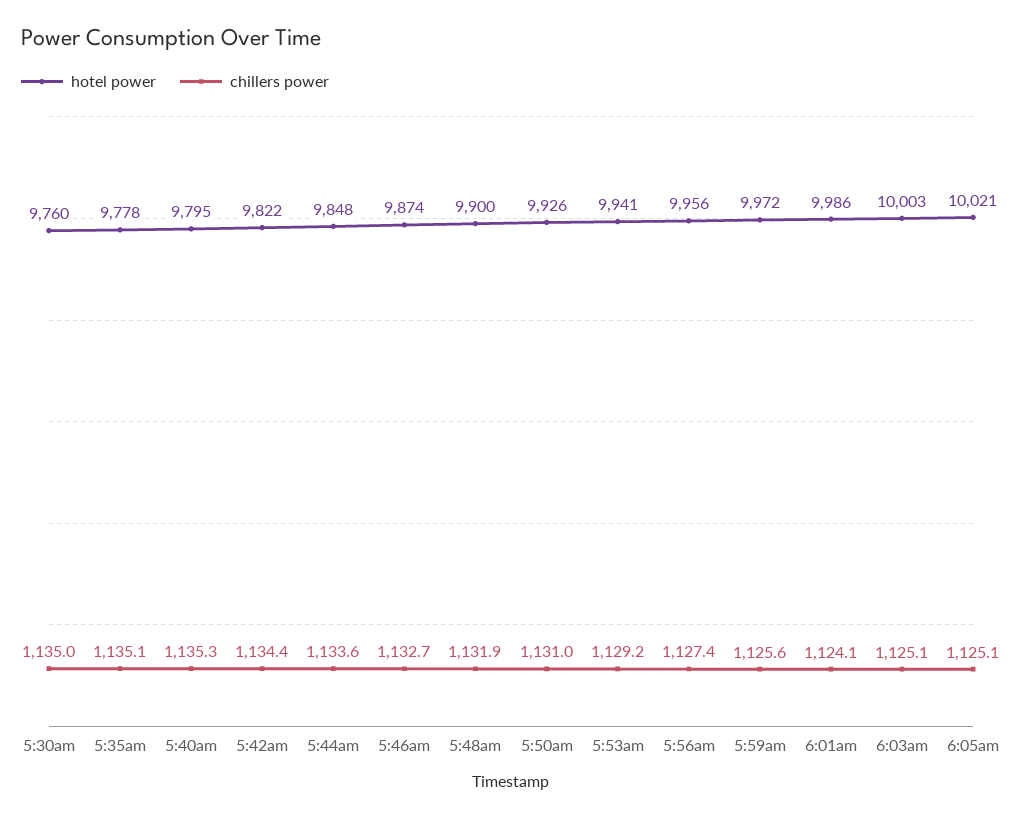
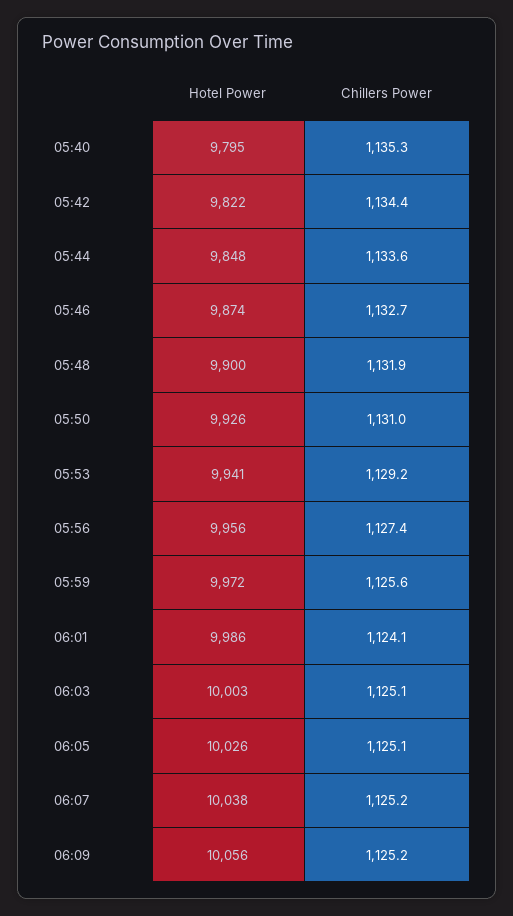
hotel power, 5:30am: 9760 -> none
chillers power, 5:30am: 1135 -> none
hotel power, 5:35am: 9778 -> none
chillers power, 5:35am: 1135.1 -> none
hotel power, 6:05am: 10021 -> 10026
hotel power, 06:07: none -> 10038
chillers power, 06:07: none -> 1125.2
hotel power, 06:09: none -> 10056
chillers power, 06:09: none -> 1125.2

